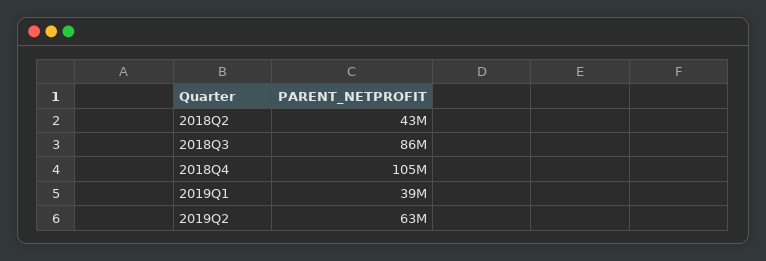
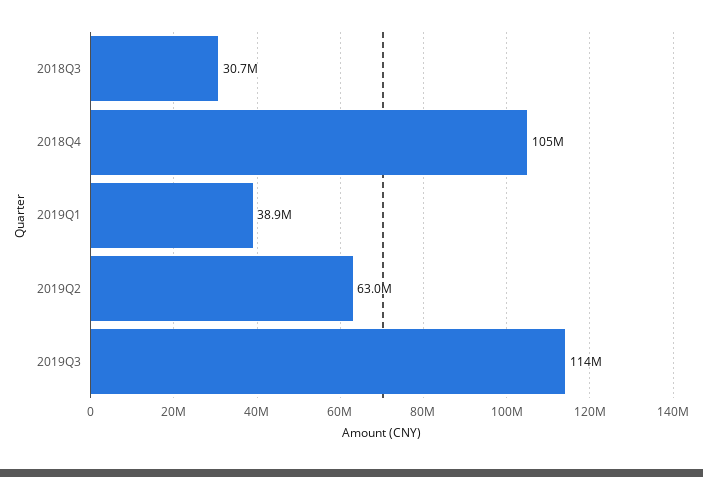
2018Q2: 43000000 -> none
2018Q3: 86000000 -> 30700000
2019Q3: none -> 114000000

